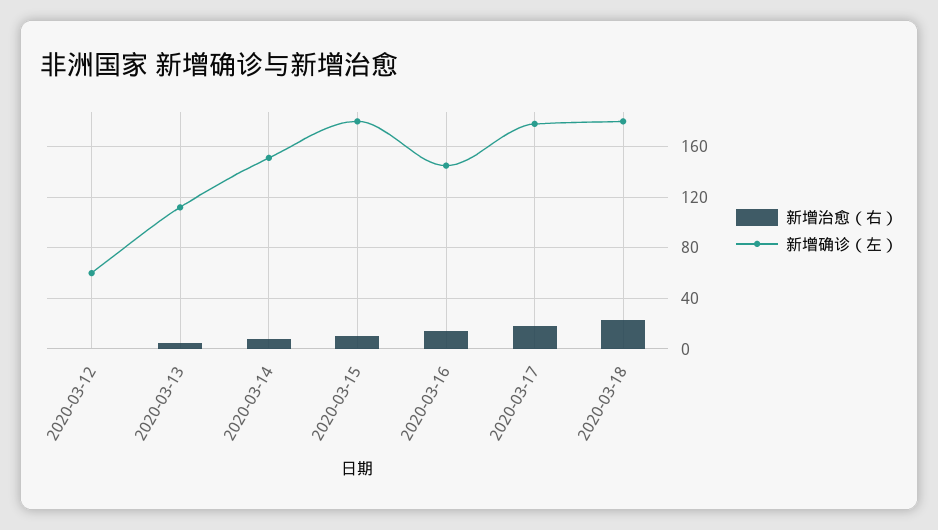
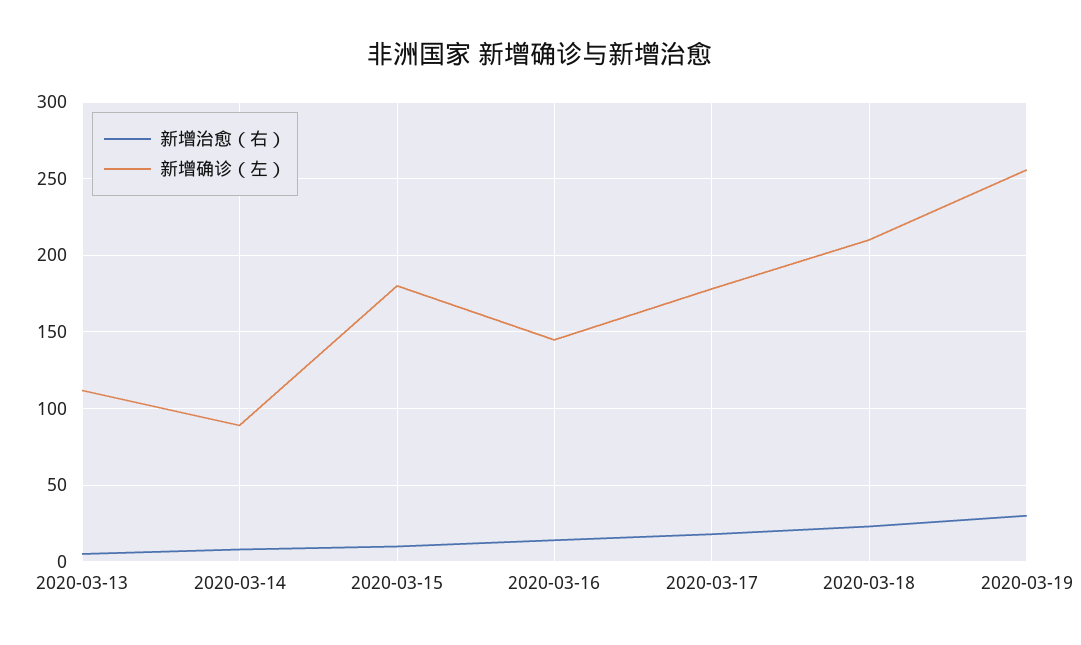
新增治愈（右）, 2020-03-12: 0 -> none
新增确诊（左）, 2020-03-12: 60 -> none
新增确诊（左）, 2020-03-14: 150 -> 90
新增确诊（左）, 2020-03-18: 180 -> 210
新增治愈（右）, 2020-03-19: none -> 30
新增确诊（左）, 2020-03-19: none -> 255

